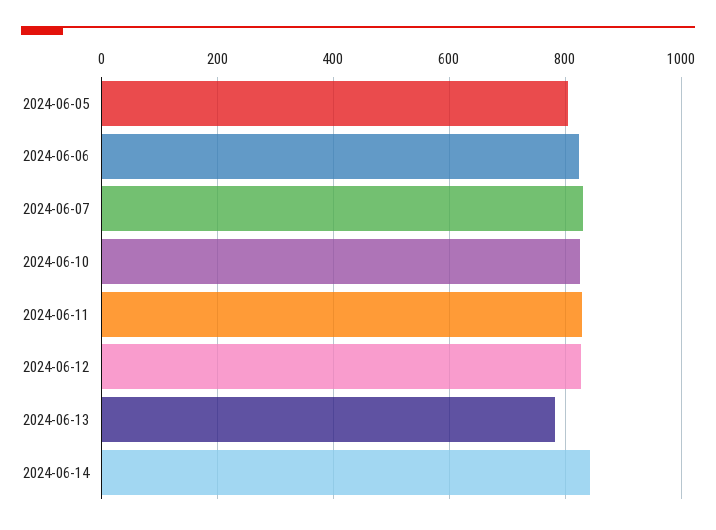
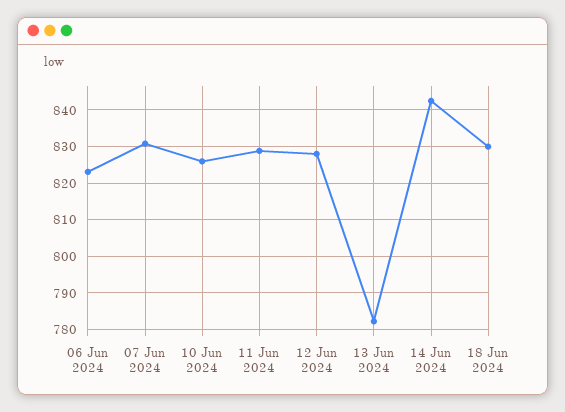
2024-06-05: 800 -> none
18 Jun 2024: none -> 830

